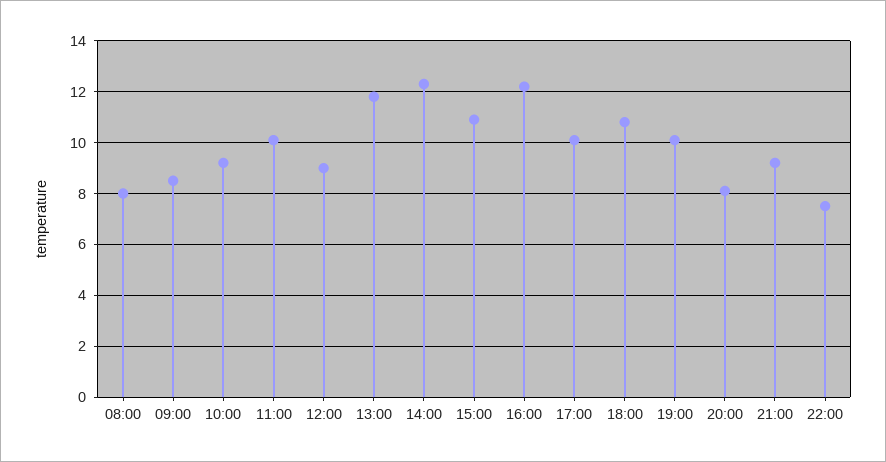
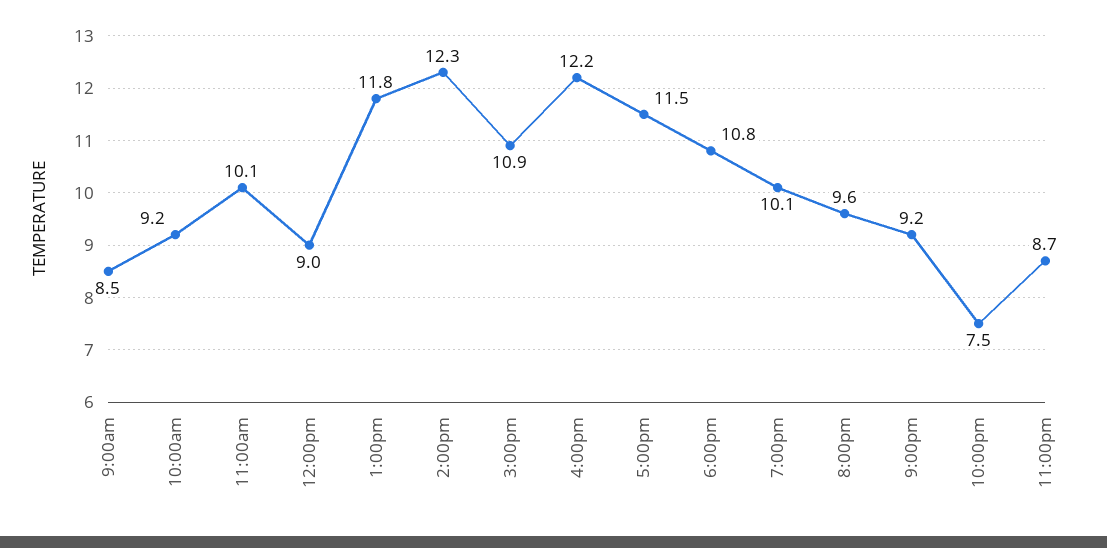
08:00: 8 -> none
17:00: 10 -> 11.5
20:00: 8 -> 9.6
11:00pm: none -> 8.7

